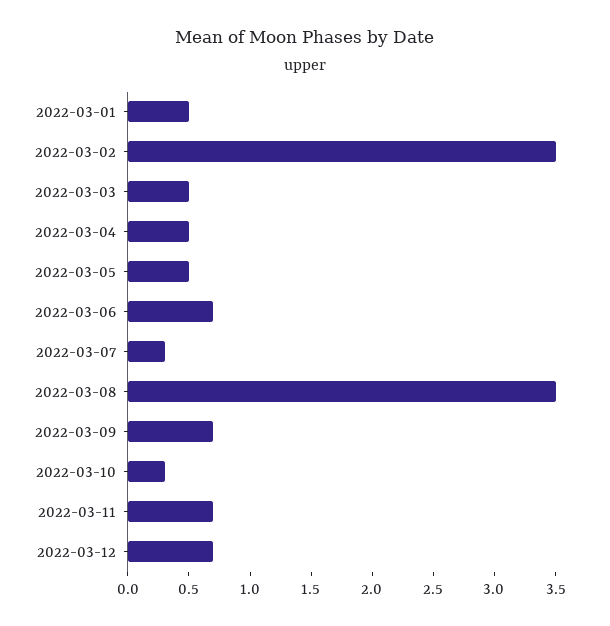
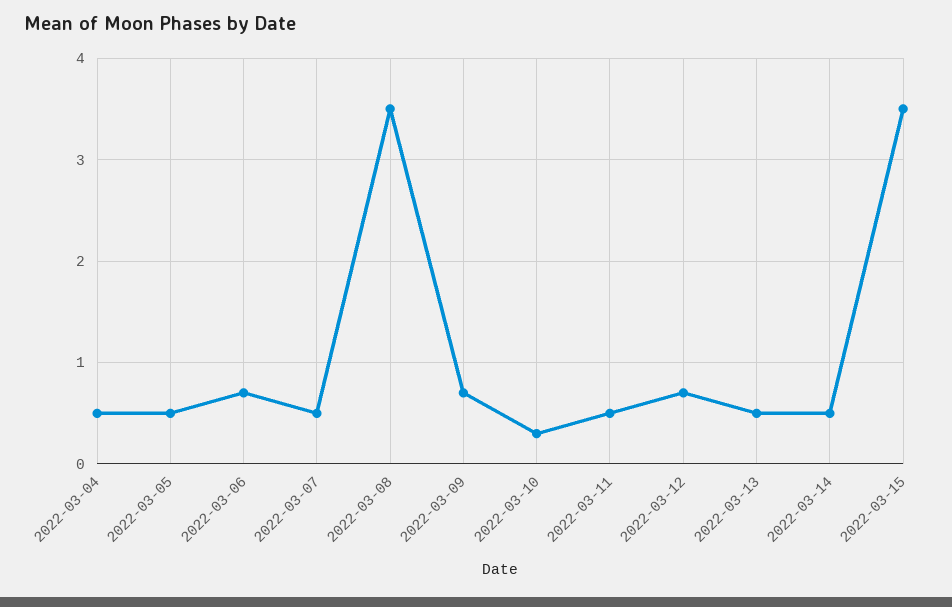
2022-03-01: 0.5 -> none
2022-03-02: 3.5 -> none
2022-03-03: 0.5 -> none
2022-03-07: 0.3 -> 0.5
2022-03-11: 0.7 -> 0.5
2022-03-13: none -> 0.5
2022-03-14: none -> 0.5
2022-03-15: none -> 3.5

